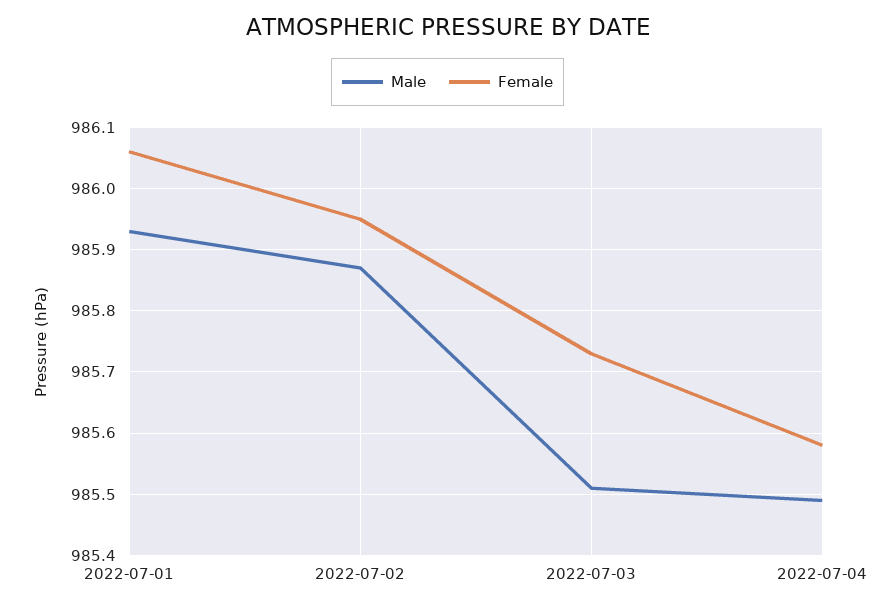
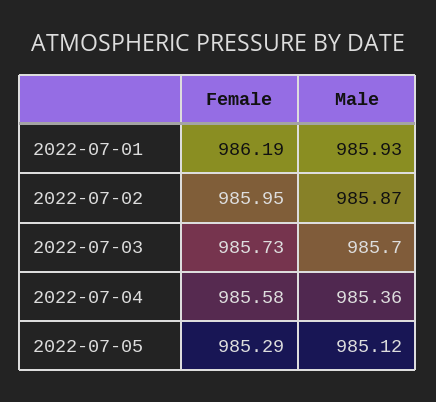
Female, 2022-07-01: 986.06 -> 986.19
Male, 2022-07-03: 985.51 -> 985.7
Male, 2022-07-04: 985.49 -> 985.36
Female, 2022-07-05: none -> 985.29
Male, 2022-07-05: none -> 985.12

